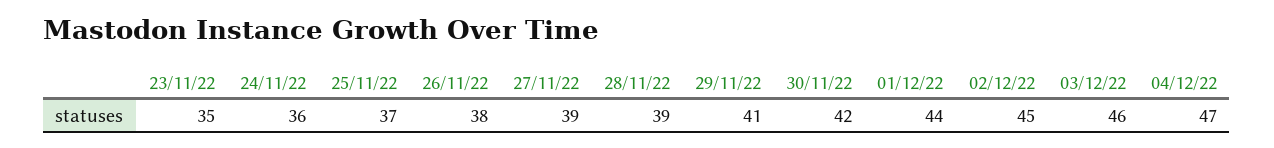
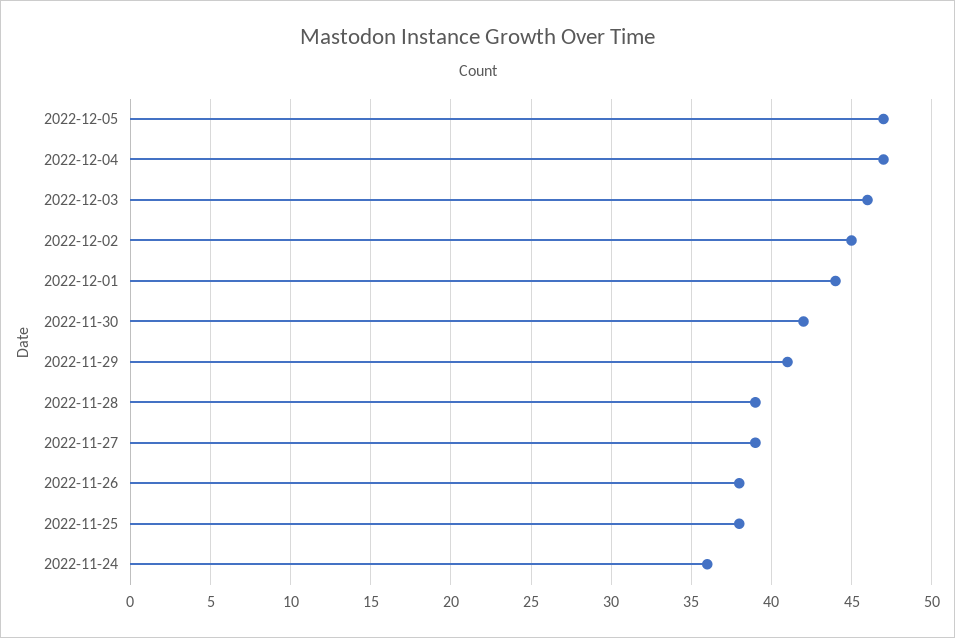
23/11/22: 35 -> none
25/11/22: 37 -> 38
2022-12-05: none -> 47

